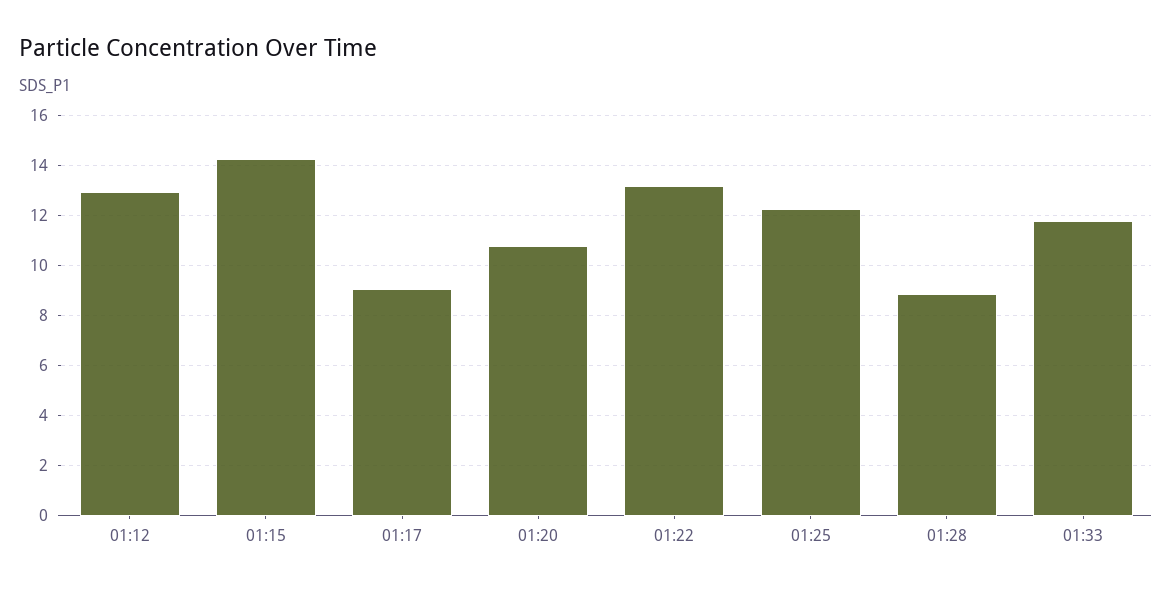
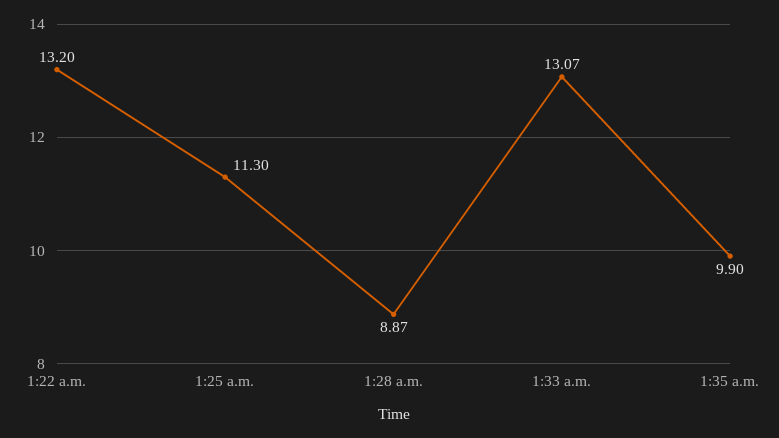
01:12: 13 -> none
01:15: 14.25 -> none
01:17: 9 -> none
01:20: 10.75 -> none
01:25: 12.25 -> 11.3
01:33: 11.75 -> 13.07
1:35 a.m.: none -> 9.9

